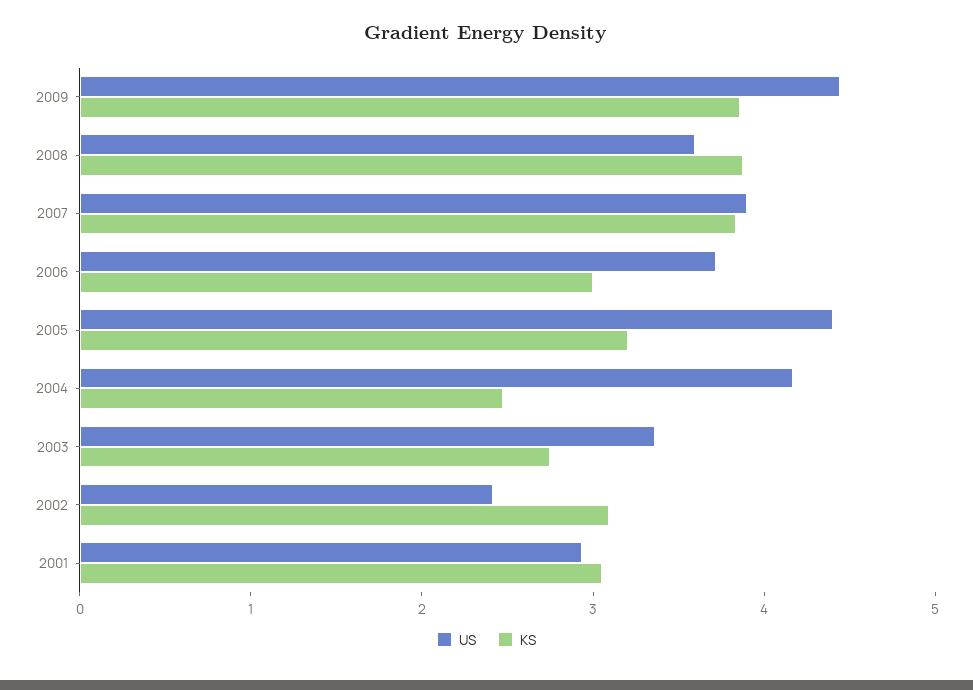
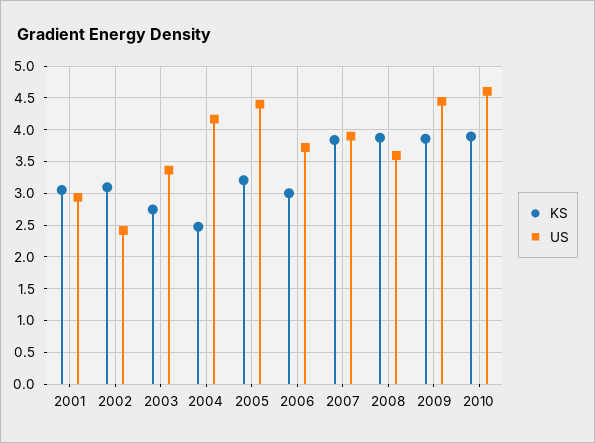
KS, 2010: none -> 3.9
US, 2010: none -> 4.6

